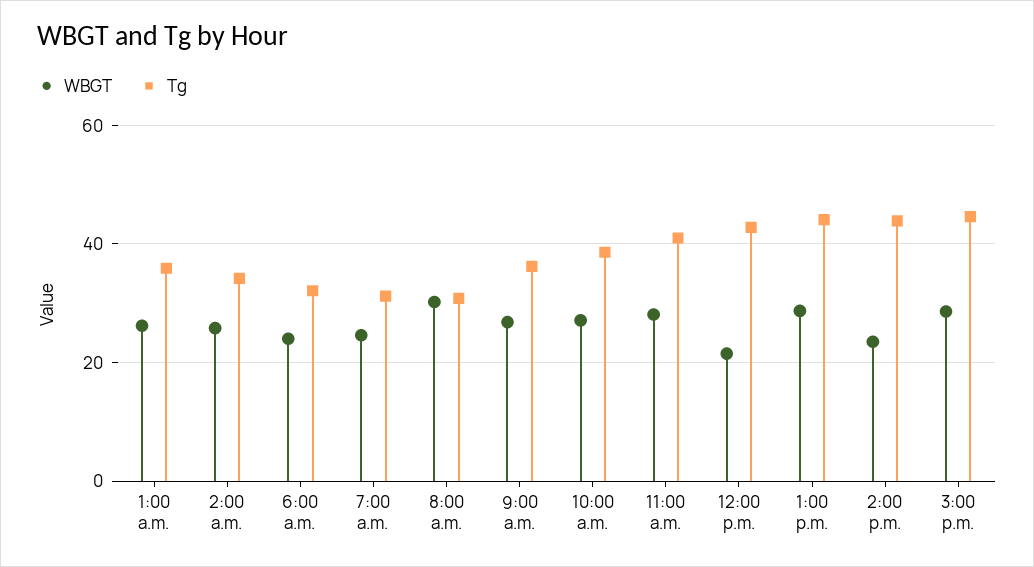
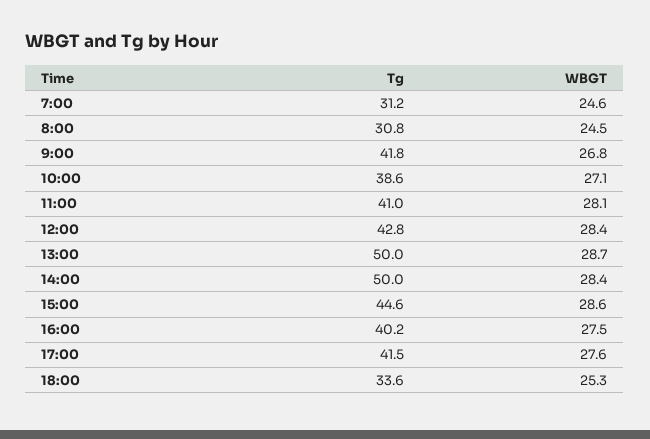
WBGT, 1:00 a.m.: 26 -> none
Tg, 1:00 a.m.: 36 -> none
WBGT, 2:00 a.m.: 26 -> none
Tg, 2:00 a.m.: 34 -> none
WBGT, 6:00 a.m.: 24 -> none
Tg, 6:00 a.m.: 32 -> none
WBGT, 8:00 a.m.: 30 -> 24.5
Tg, 9:00 a.m.: 36 -> 41.8
WBGT, 12:00 p.m.: 22 -> 28.4
Tg, 1:00 p.m.: 44 -> 50
WBGT, 2:00 p.m.: 24 -> 28.4
Tg, 2:00 p.m.: 44 -> 50
Tg, 16:00: none -> 40.2
WBGT, 16:00: none -> 27.5
Tg, 17:00: none -> 41.5
WBGT, 17:00: none -> 27.6
Tg, 18:00: none -> 33.6
WBGT, 18:00: none -> 25.3

